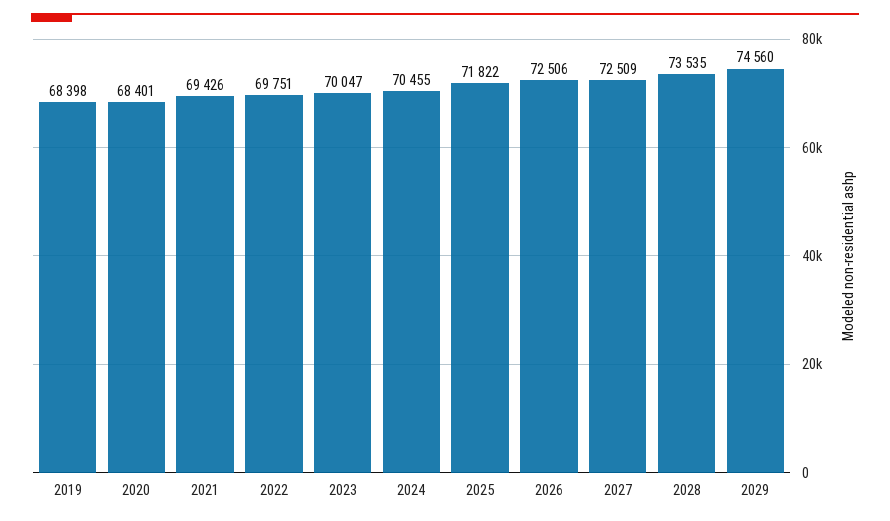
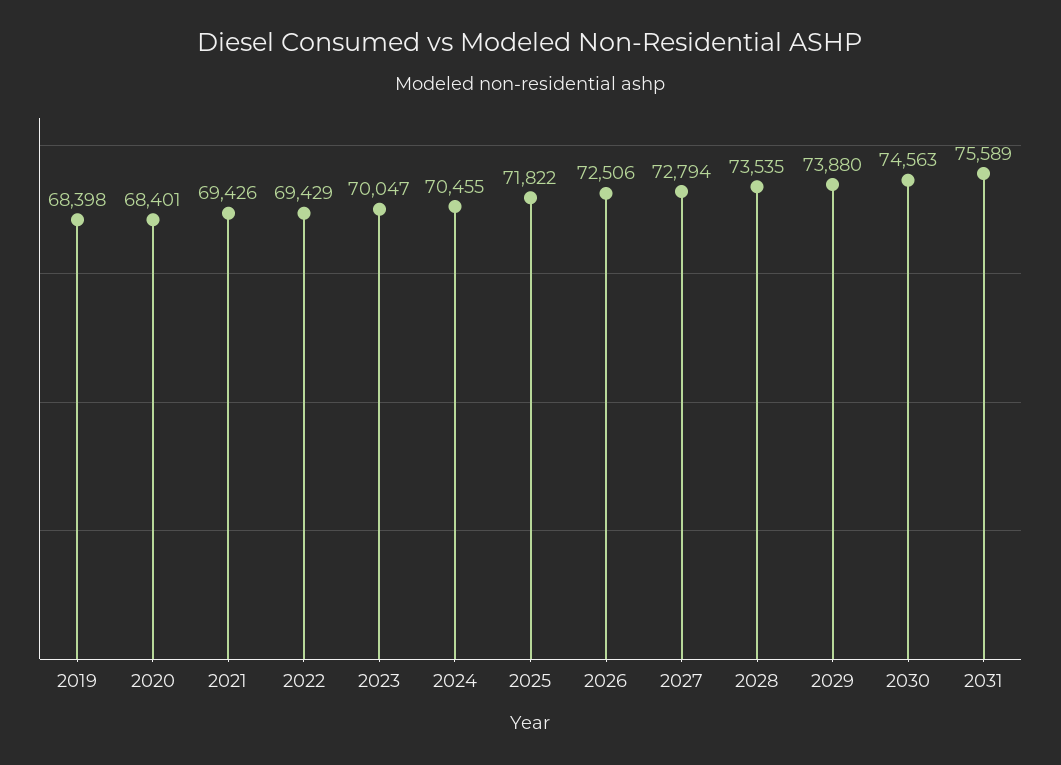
2022: 69751 -> 69429
2027: 72509 -> 72794
2029: 74560 -> 73880
2030: none -> 74563
2031: none -> 75589

